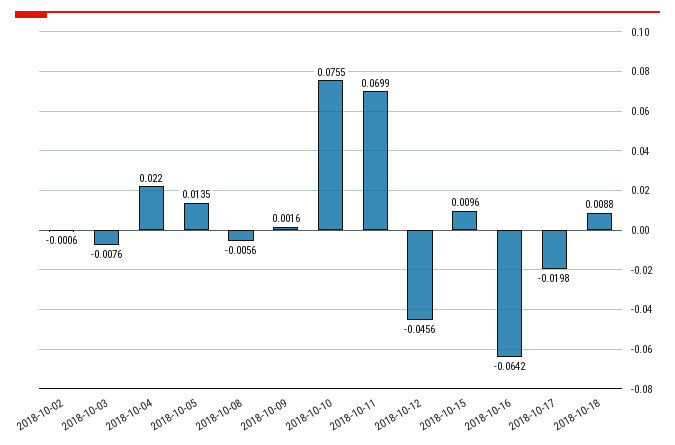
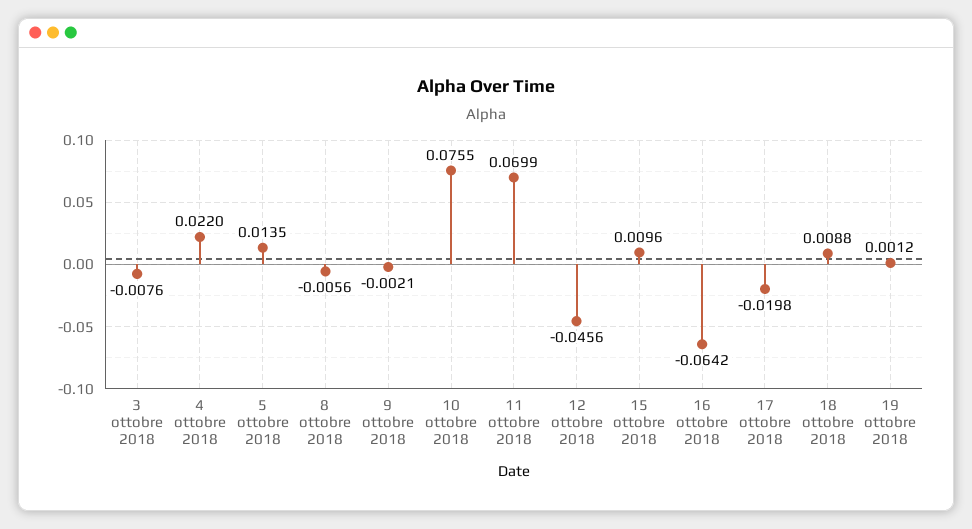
2018-10-02: -0.0006 -> none
2018-10-09: 0.0016 -> -0.0021
19 ottobre 2018: none -> 0.0012

